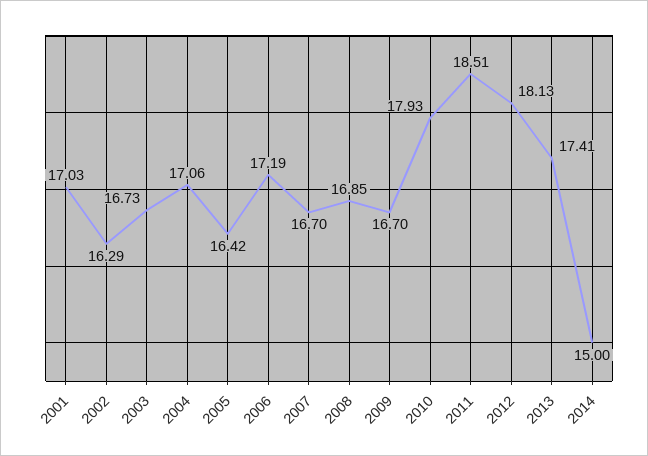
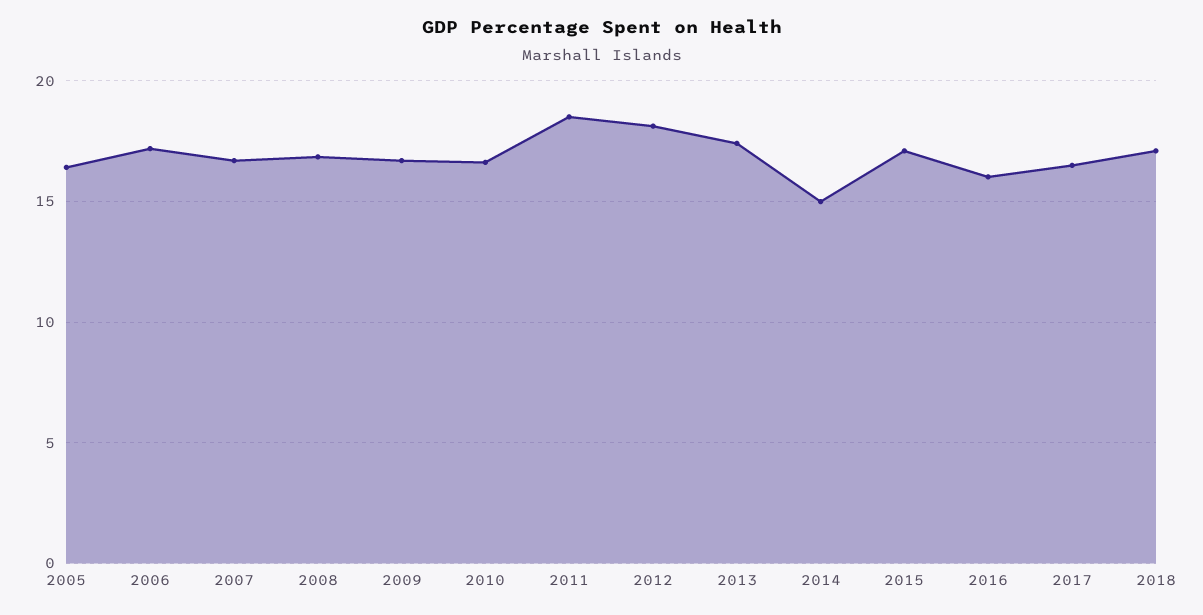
2001: 17.03 -> none
2002: 16.29 -> none
2003: 16.73 -> none
2004: 17.06 -> none
2010: 17.93 -> 16.5
2015: none -> 17
2016: none -> 16
2017: none -> 16.5
2018: none -> 17

